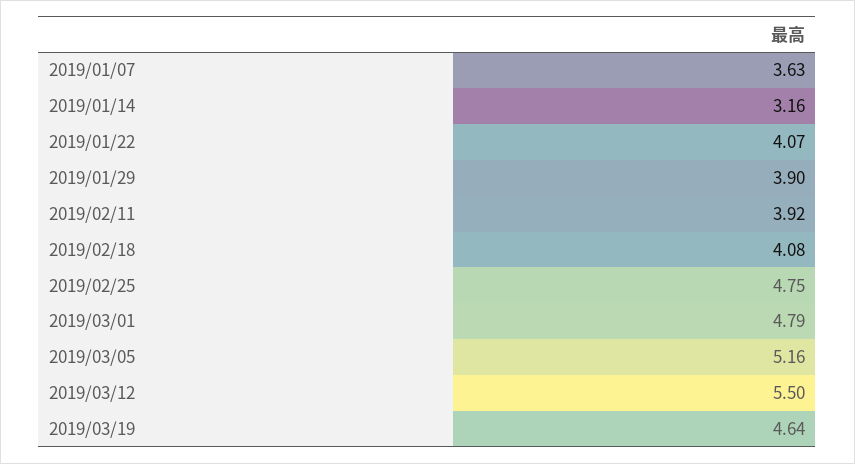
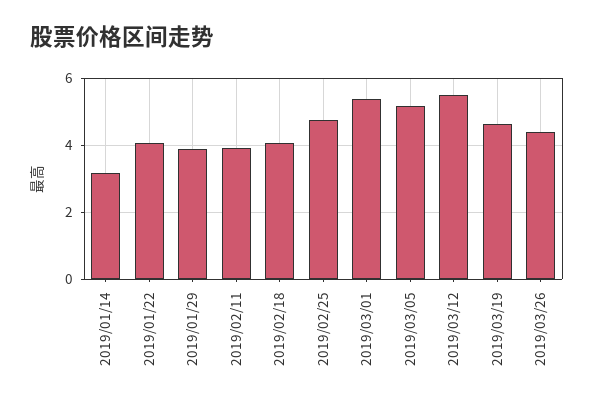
2019/01/07: 3.63 -> none
2019/03/01: 4.79 -> 5.4
2019/03/26: none -> 4.4

